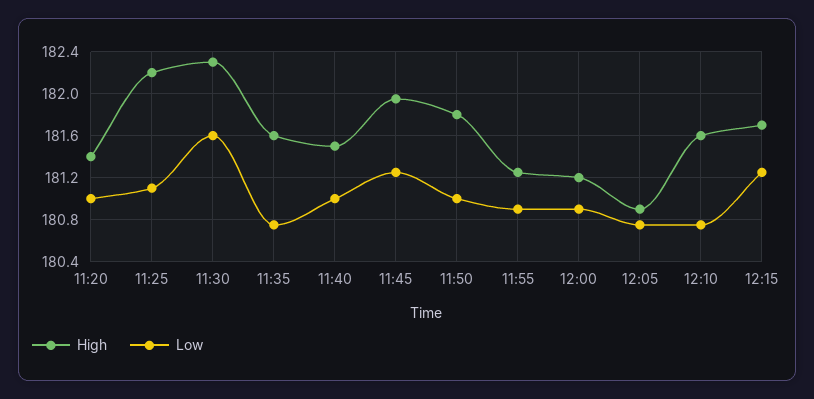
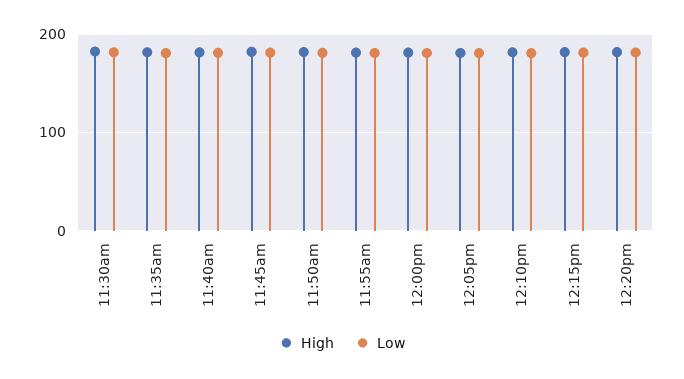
High, 11:20: 181.4 -> none
Low, 11:20: 181 -> none
High, 11:25: 182.2 -> none
Low, 11:25: 181.1 -> none
High, 12:20pm: none -> 180
Low, 12:20pm: none -> 180

